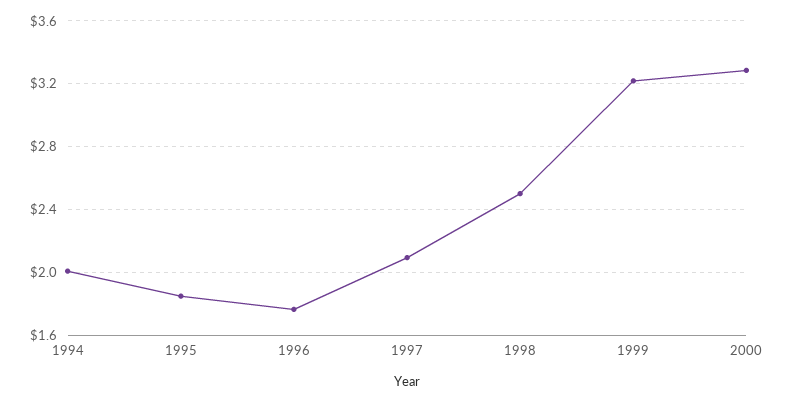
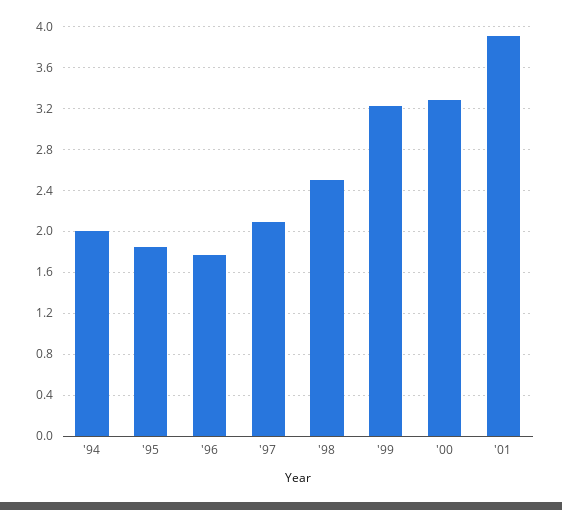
'01: none -> 3.9

